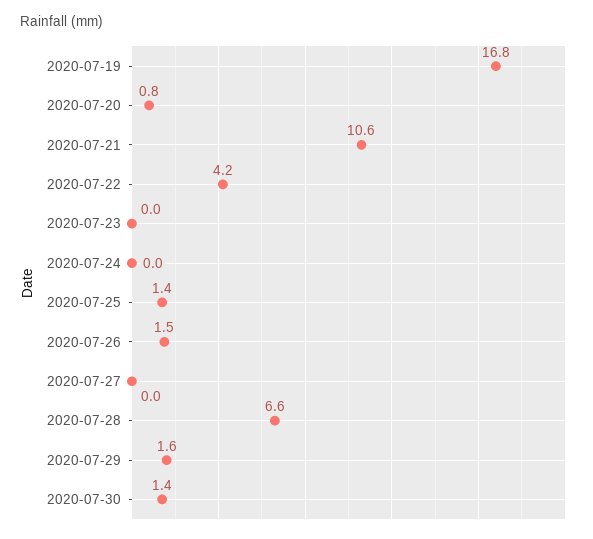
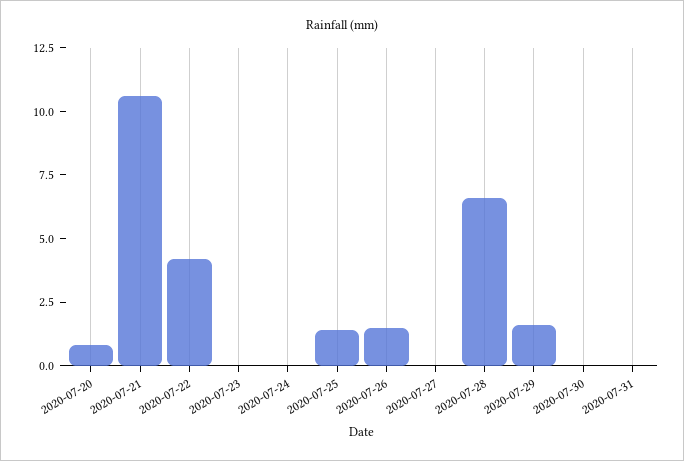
2020-07-19: 16.8 -> none
2020-07-30: 1.4 -> 0
2020-07-31: none -> 0

